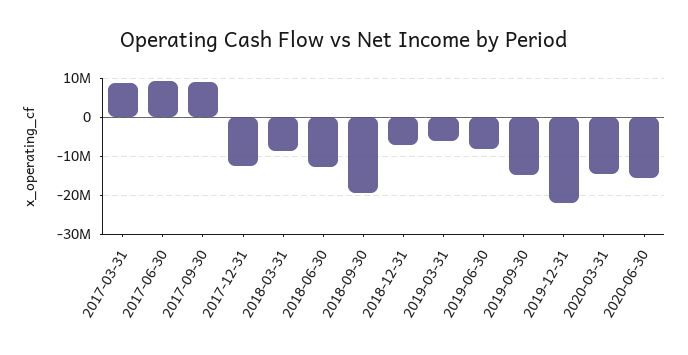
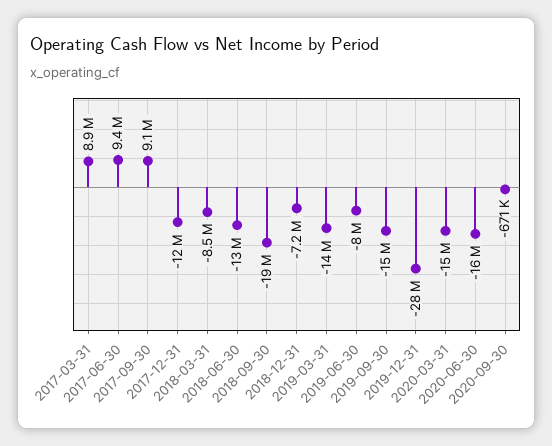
2019-03-31: -6000000 -> -14000000
2019-12-31: -22000000 -> -28000000
2020-09-30: none -> -671000

